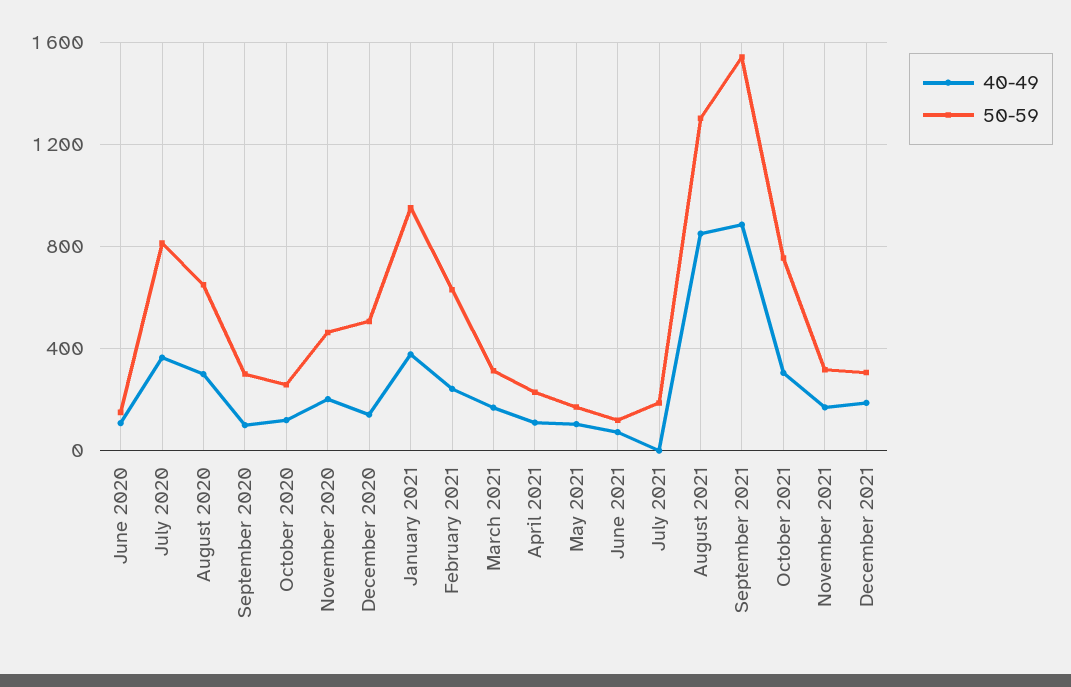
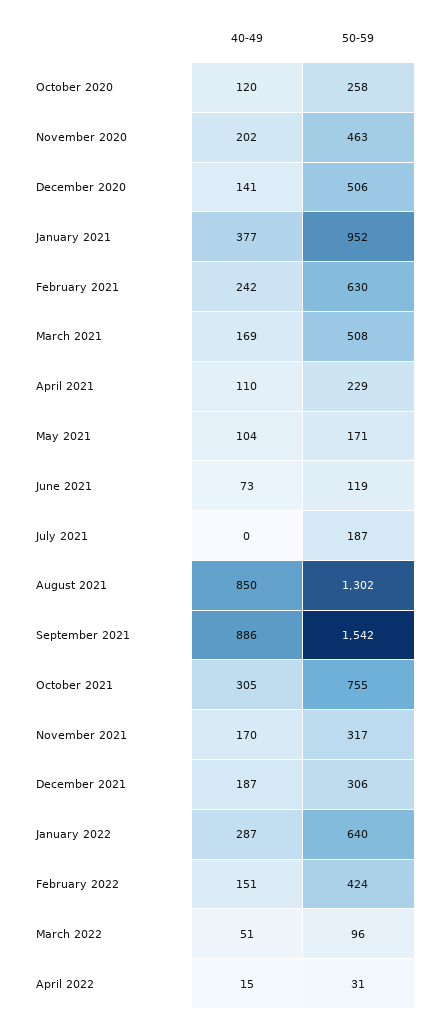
40-49, June 2020: 100 -> none
50-59, June 2020: 150 -> none
40-49, July 2020: 350 -> none
50-59, July 2020: 800 -> none
40-49, August 2020: 300 -> none
50-59, August 2020: 650 -> none
40-49, September 2020: 100 -> none
50-59, September 2020: 300 -> none
50-59, March 2021: 300 -> 508
40-49, January 2022: none -> 287
50-59, January 2022: none -> 640
40-49, February 2022: none -> 151
50-59, February 2022: none -> 424
40-49, March 2022: none -> 51
50-59, March 2022: none -> 96
40-49, April 2022: none -> 15
50-59, April 2022: none -> 31

